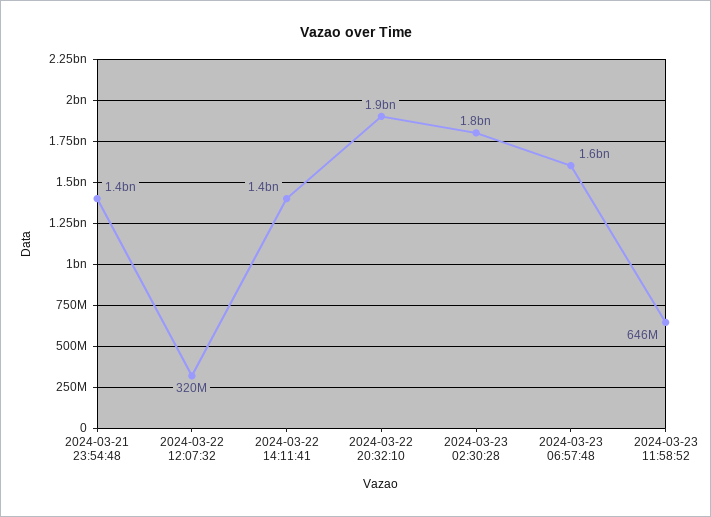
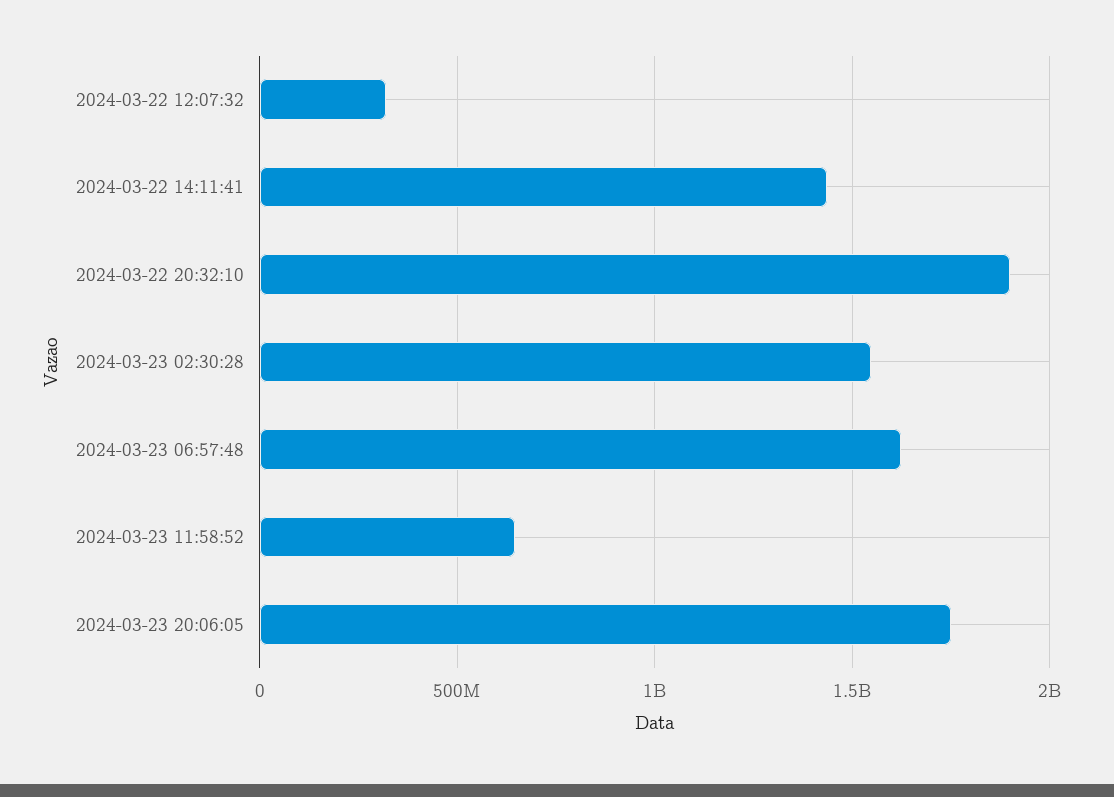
2024-03-21 23:54:48: 1400000000 -> none
2024-03-23 02:30:28: 1800000000 -> 1550000000
2024-03-23 20:06:05: none -> 1750000000

